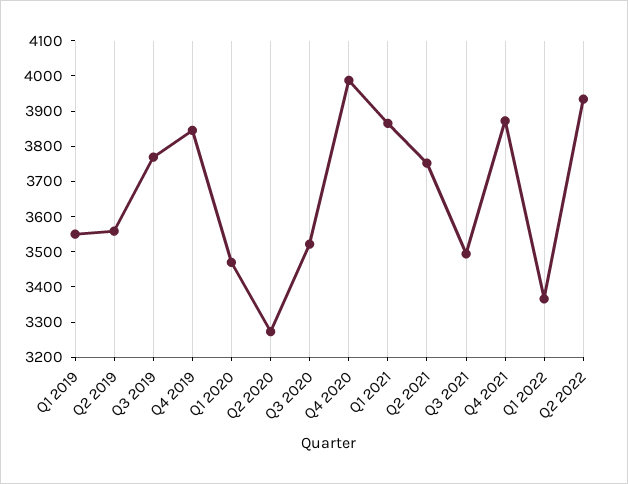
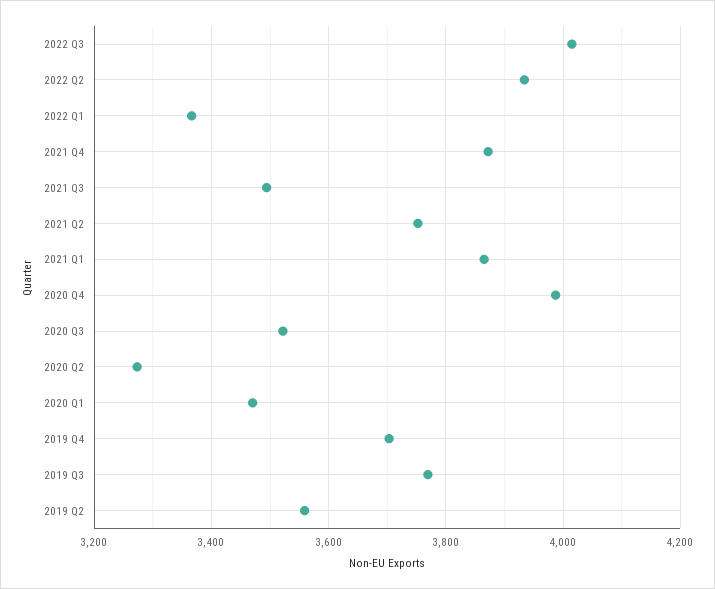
Q1 2019: 3550 -> none
Q4 2019: 3850 -> 3700
2022 Q3: none -> 4020

